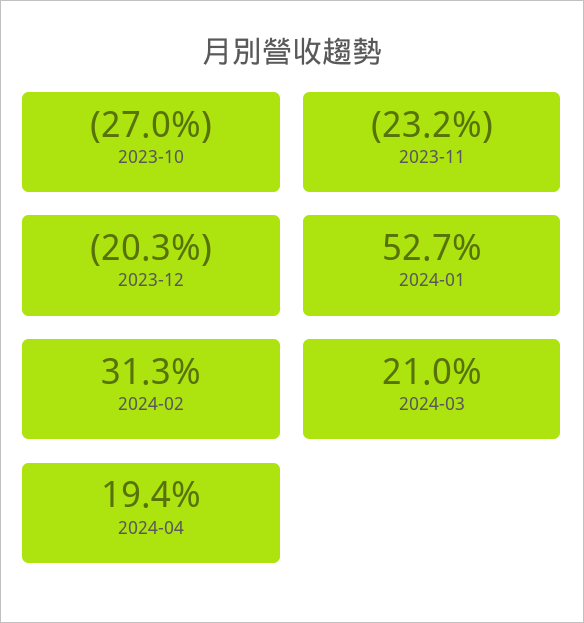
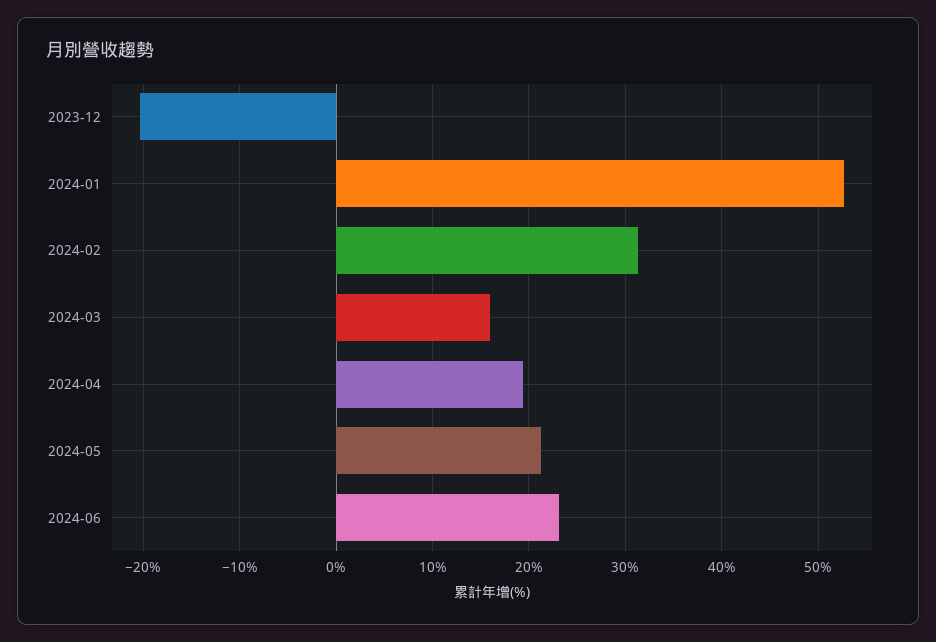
2023-10: -27 -> none
2023-11: -23.2 -> none
2024-03: 21 -> 16
2024-05: none -> 21
2024-06: none -> 23

